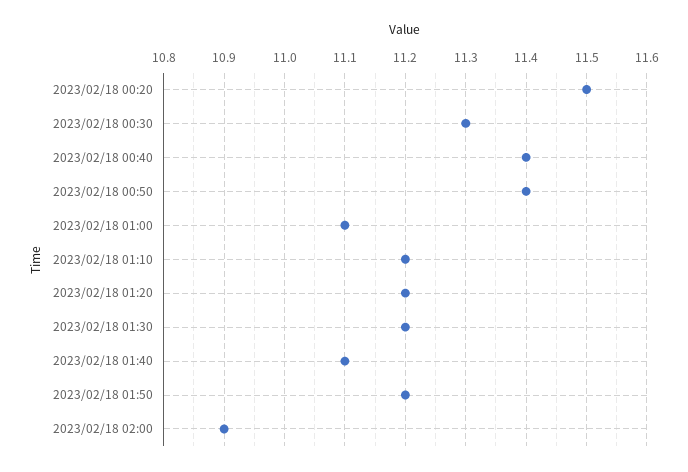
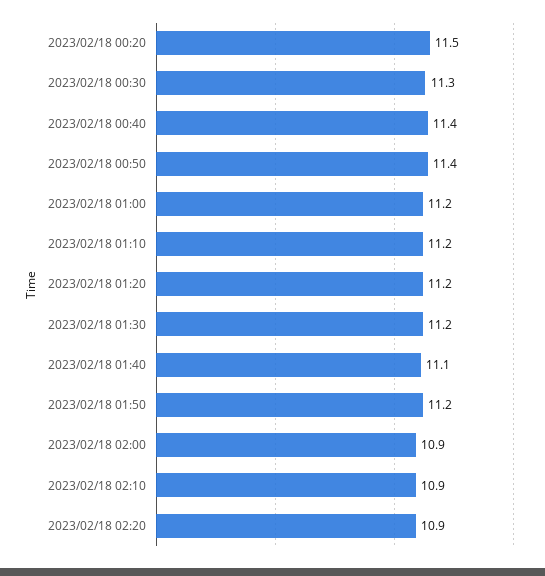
2023/02/18 01:00: 11.1 -> 11.2
2023/02/18 02:10: none -> 10.9
2023/02/18 02:20: none -> 10.9

